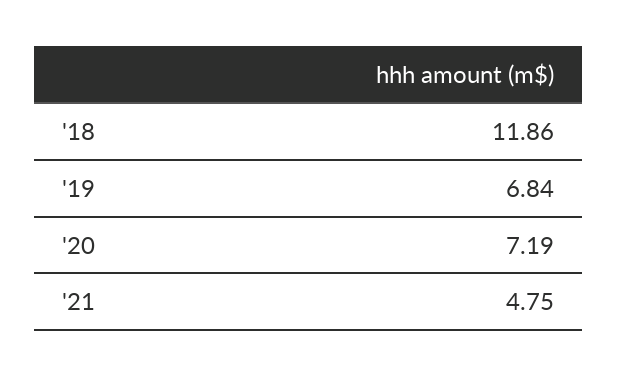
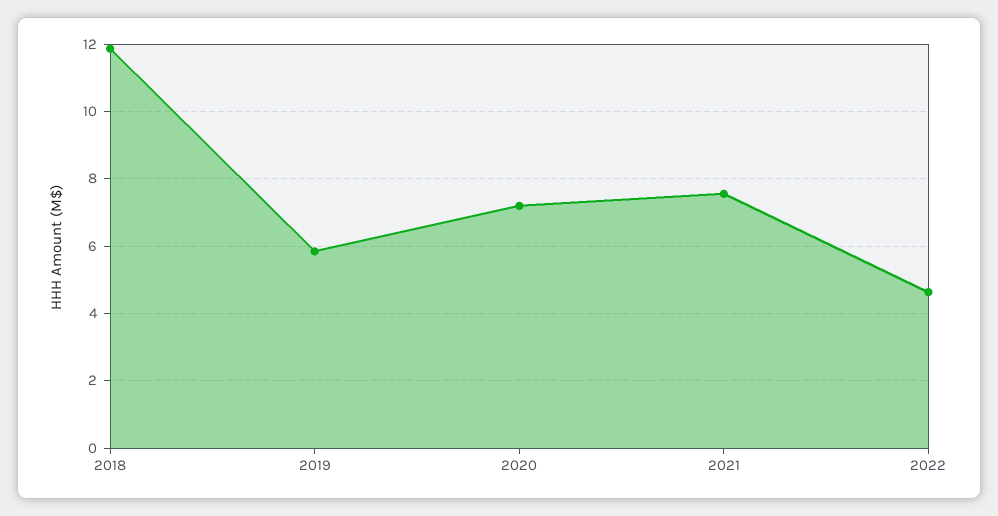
'19: 6.84 -> 5.8
'21: 4.75 -> 7.6
2022: none -> 4.6

